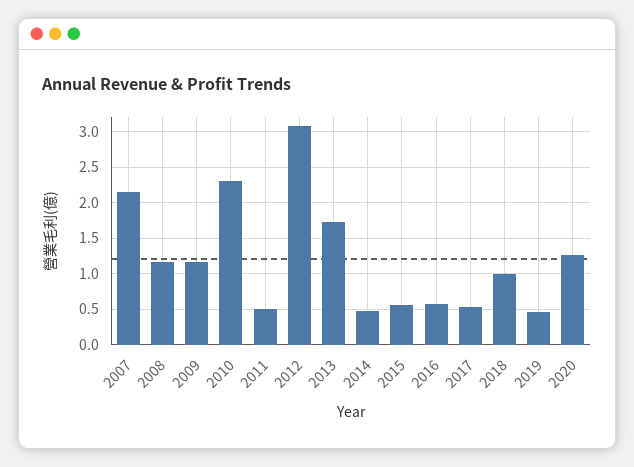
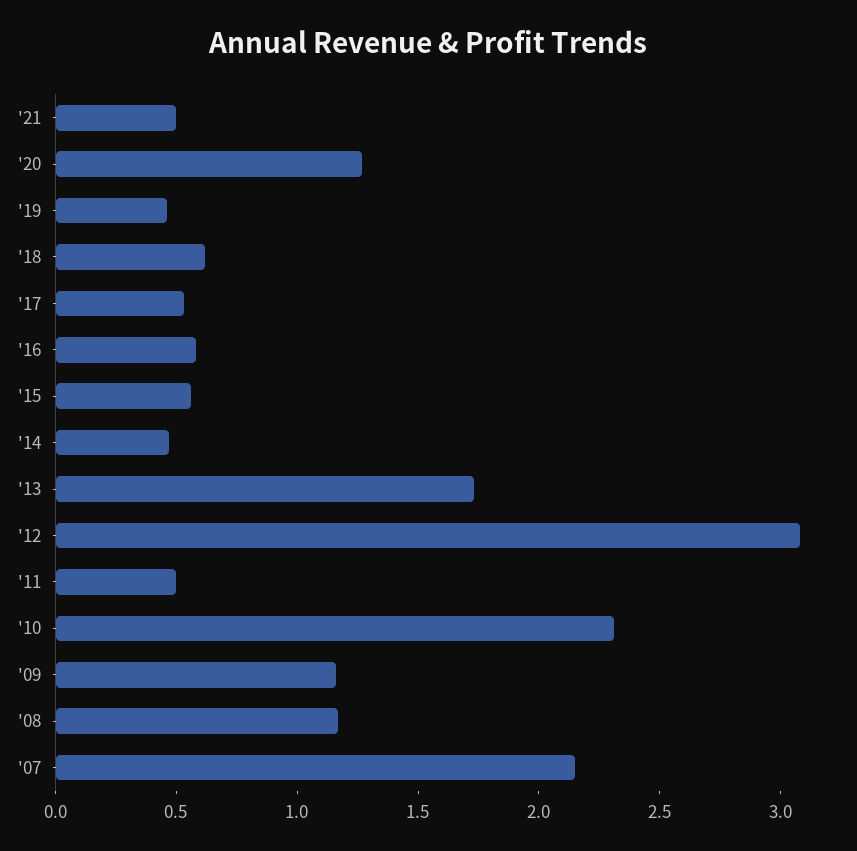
2018: 1 -> 0.6
'21: none -> 0.5

